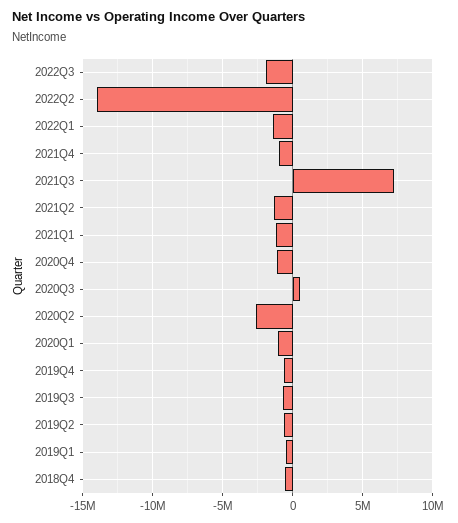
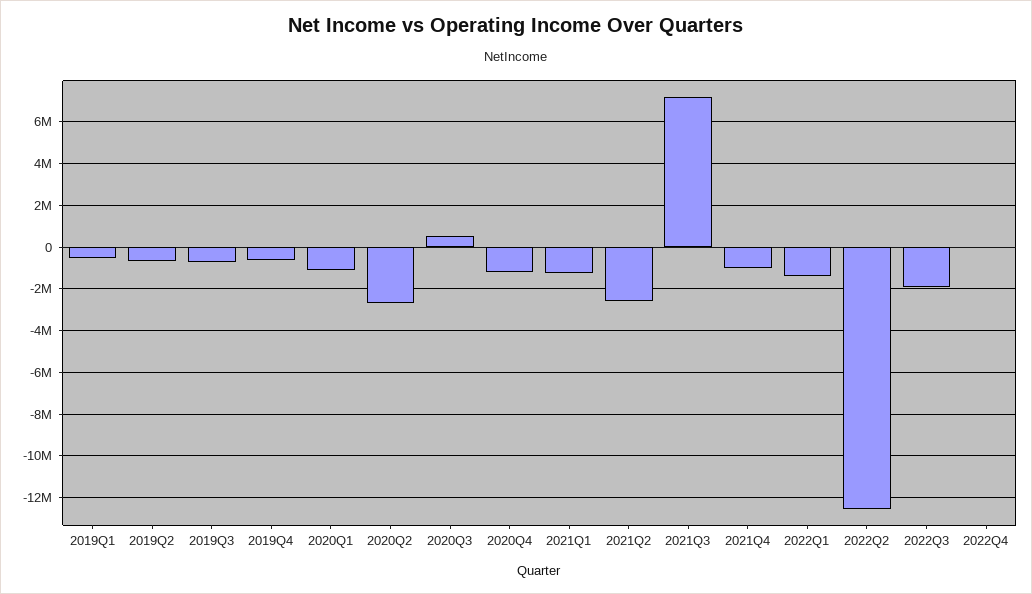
2022Q2: -14000000 -> -12500000
2021Q2: -1500000 -> -2500000
2018Q4: -500000 -> none
2022Q4: none -> 0

